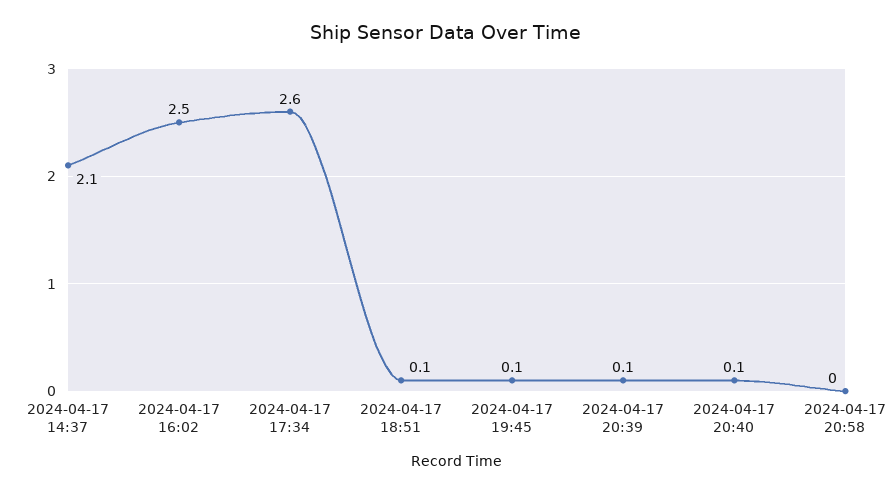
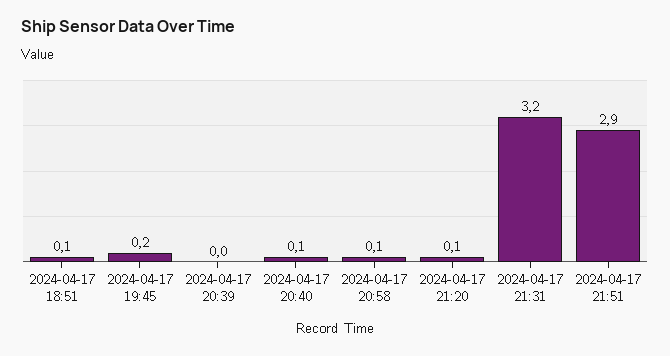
2024-04-17 14:37: 2.1 -> none
2024-04-17 16:02: 2.5 -> none
2024-04-17 17:34: 2.6 -> none
2024-04-17 19:45: 0.1 -> 0.2
2024-04-17 20:39: 0.1 -> 0
2024-04-17 20:58: 0 -> 0.1
2024-04-17 21:20: none -> 0.1
2024-04-17 21:31: none -> 3.2
2024-04-17 21:51: none -> 2.9

